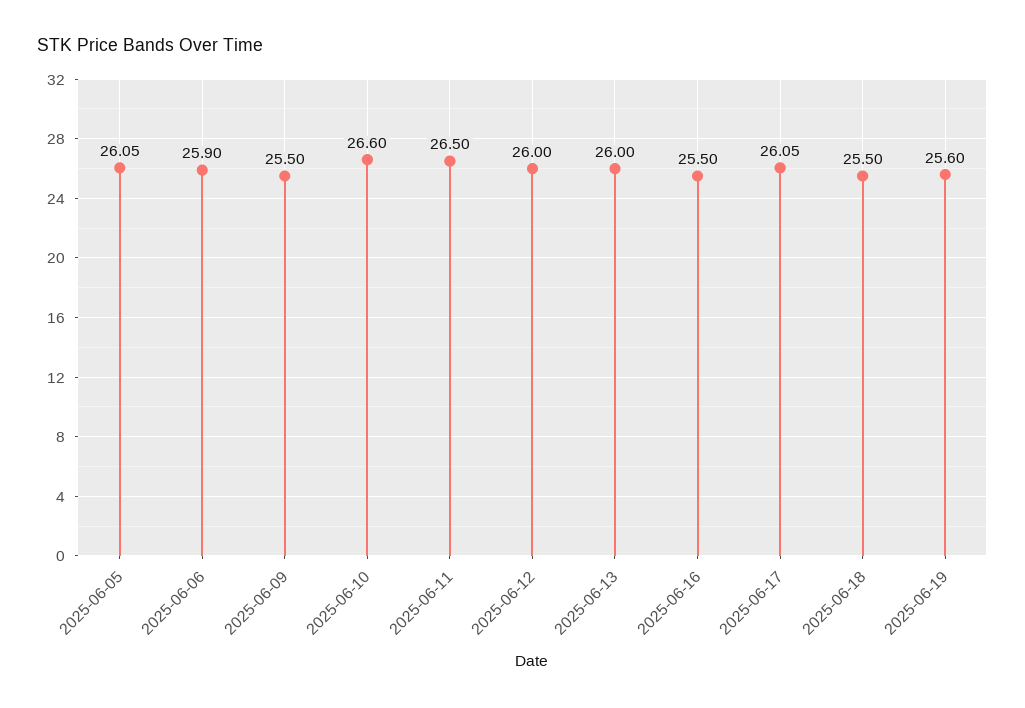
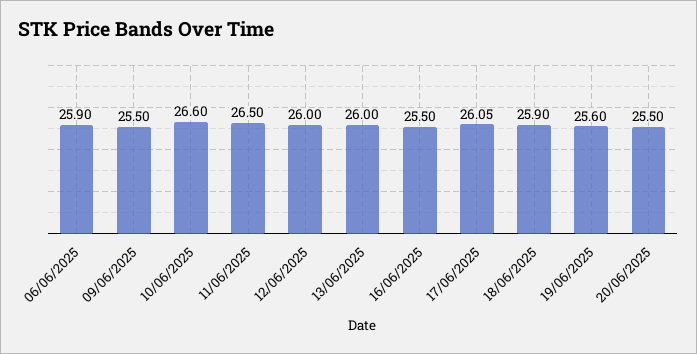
2025-06-05: 26.05 -> none
2025-06-18: 25.5 -> 25.9
20/06/2025: none -> 25.5

